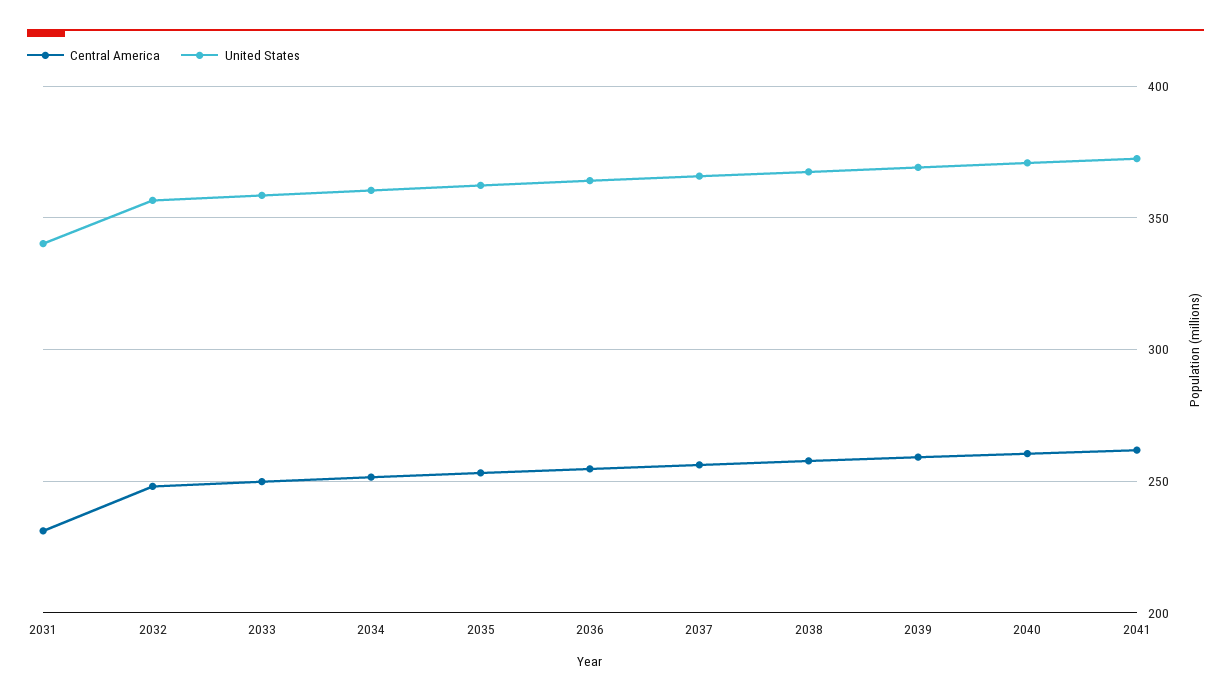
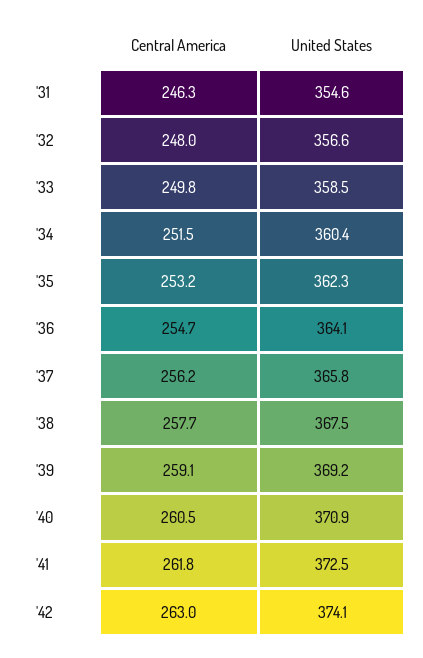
Central America, 2031: 230 -> 246.3
United States, 2031: 340 -> 354.6
Central America, '42: none -> 263
United States, '42: none -> 374.1

